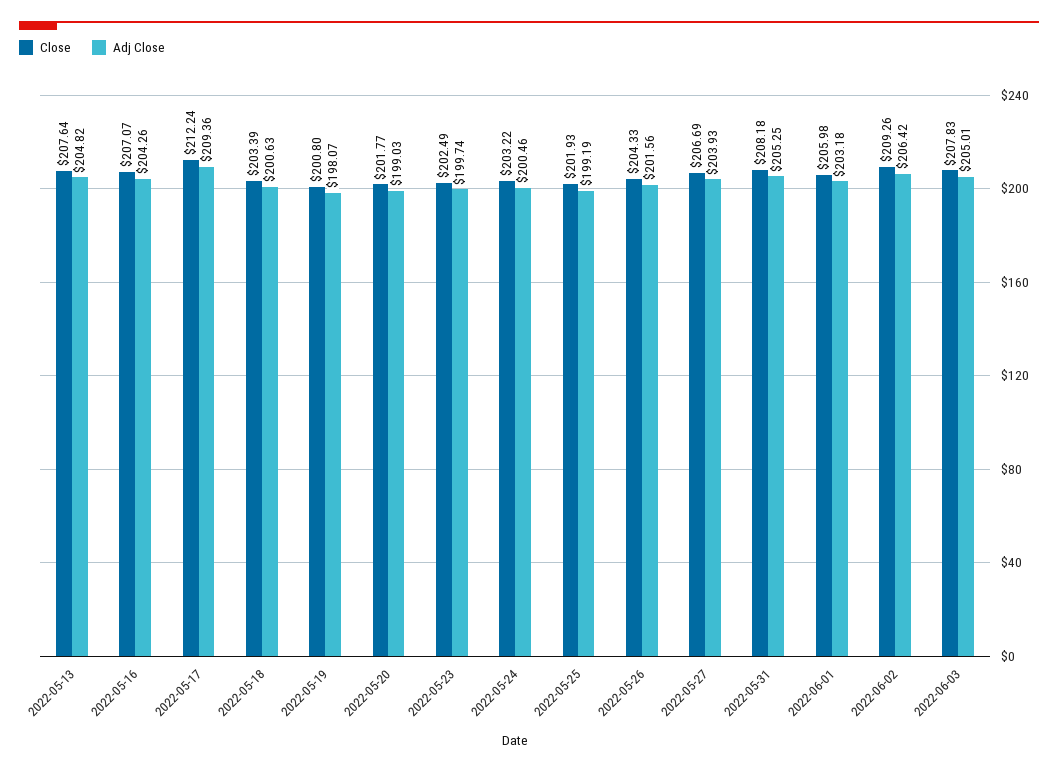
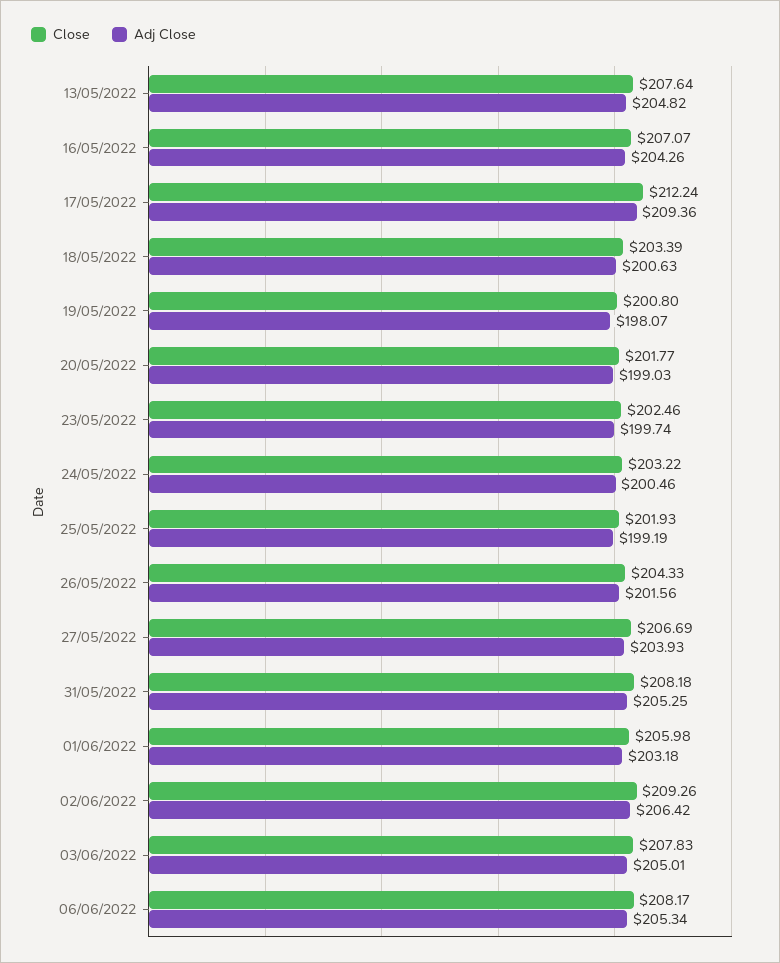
Close, 2022-05-23: 202.49 -> 202.46
Close, 06/06/2022: none -> 208.17
Adj Close, 06/06/2022: none -> 205.34

